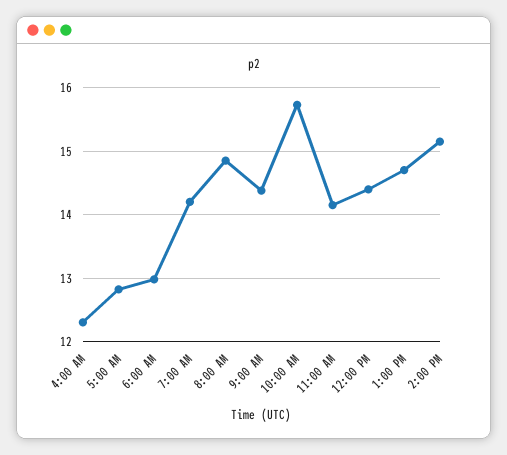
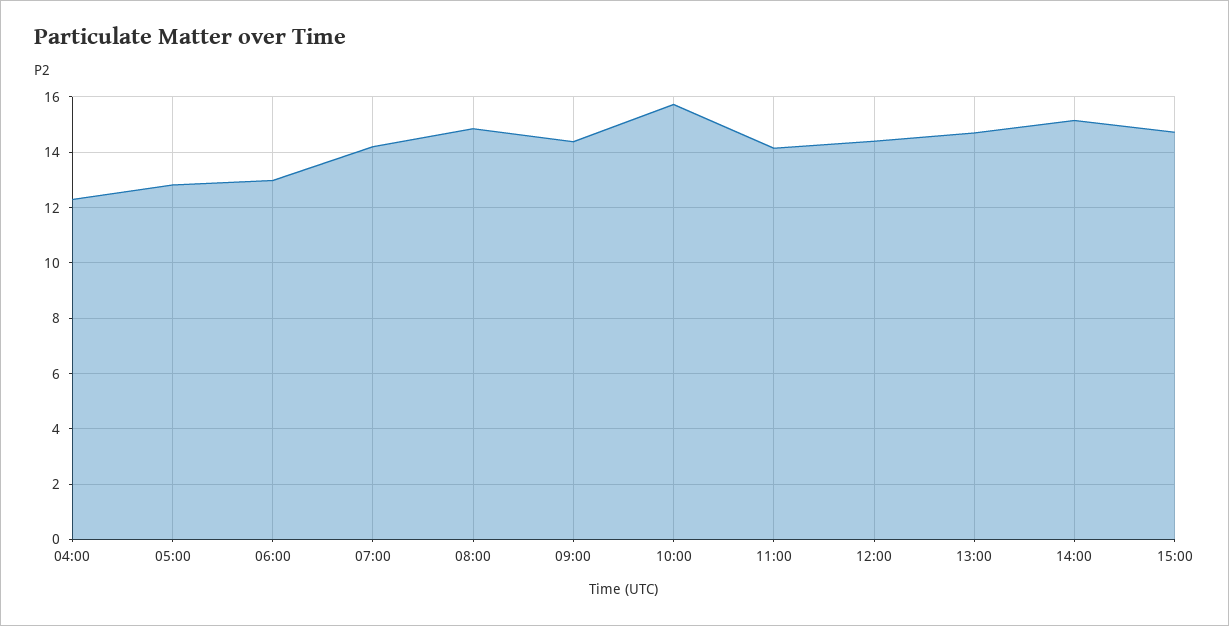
15:00: none -> 14.75

